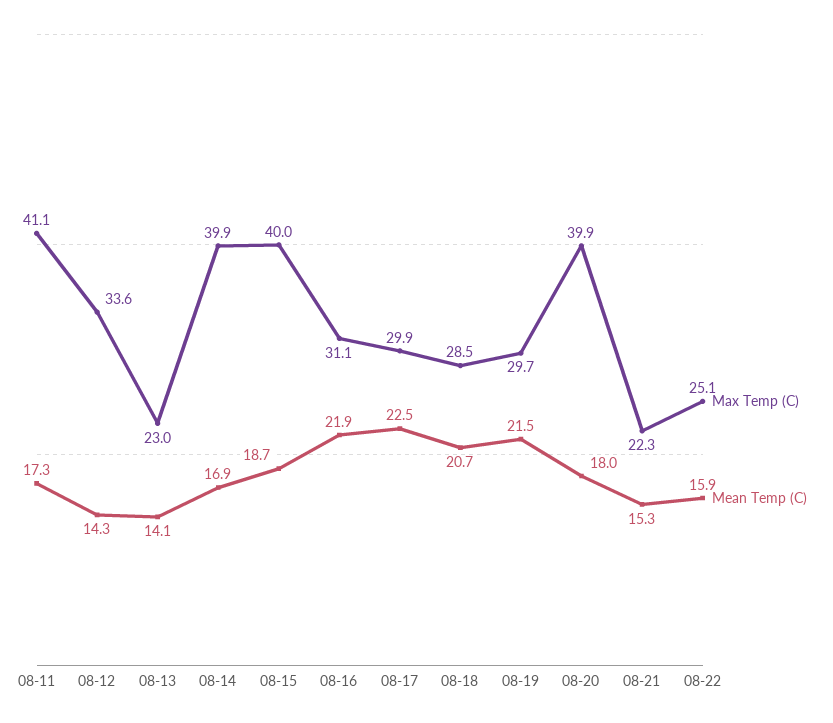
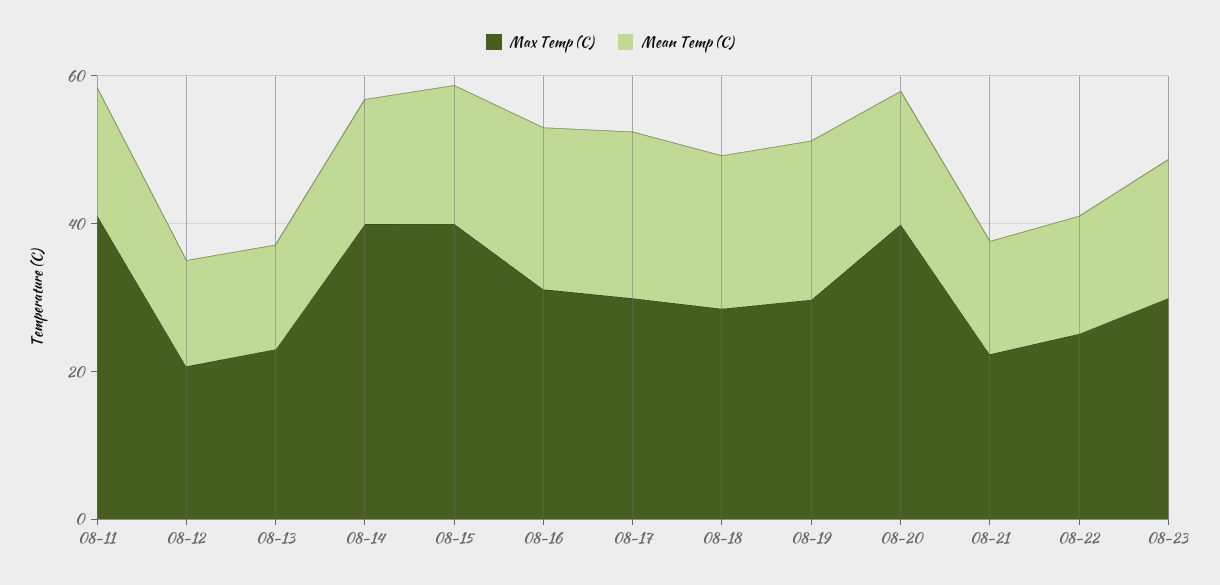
Max Temp (C), 08-12: 33.6 -> 20
Max Temp (C), 08-23: none -> 30
Mean Temp (C), 08-23: none -> 20

